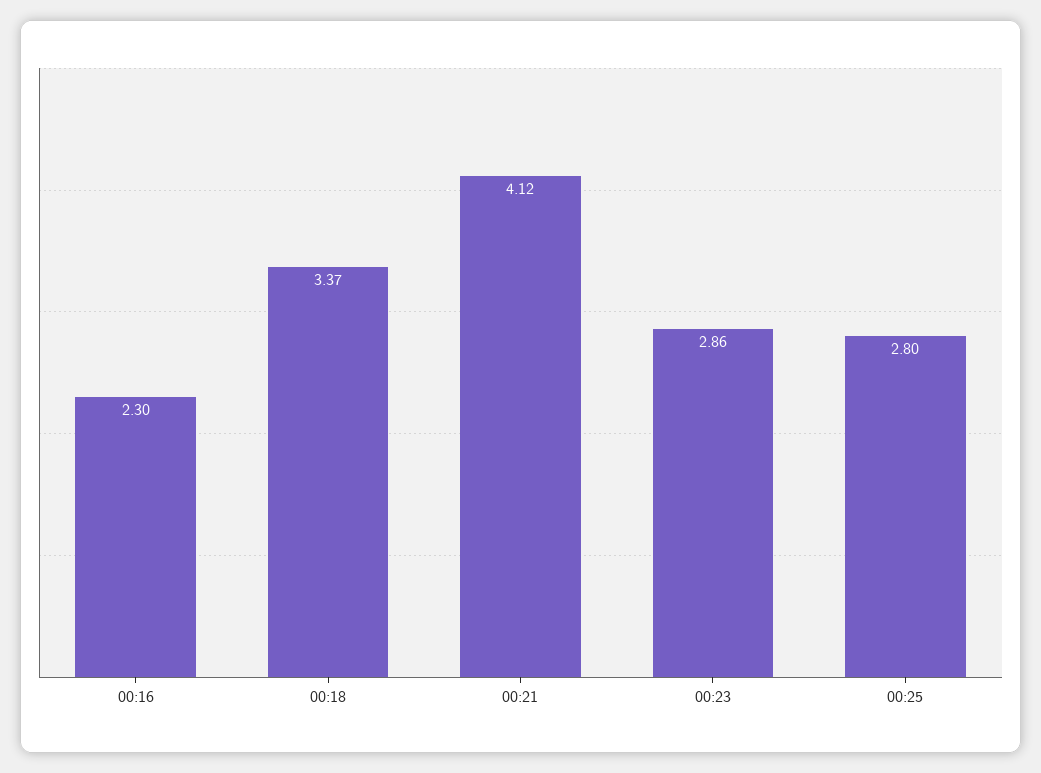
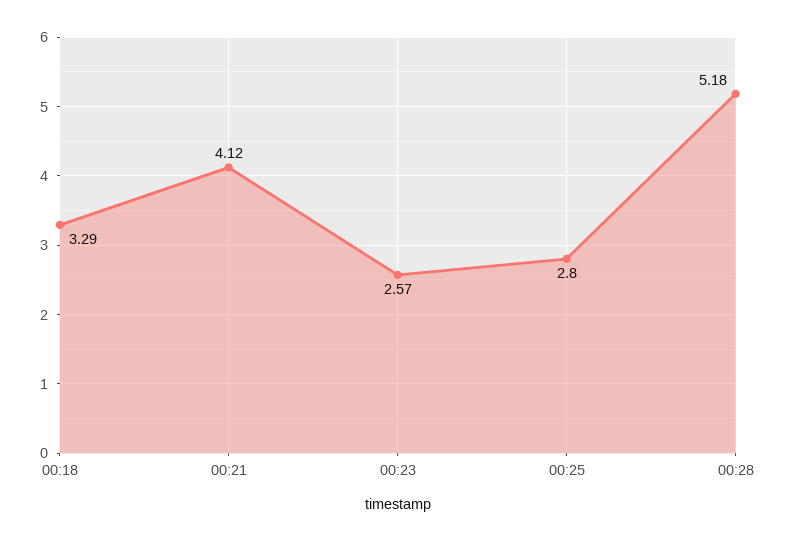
00:16: 2.3 -> none
00:18: 3.37 -> 3.29
00:23: 2.86 -> 2.57
00:28: none -> 5.18

